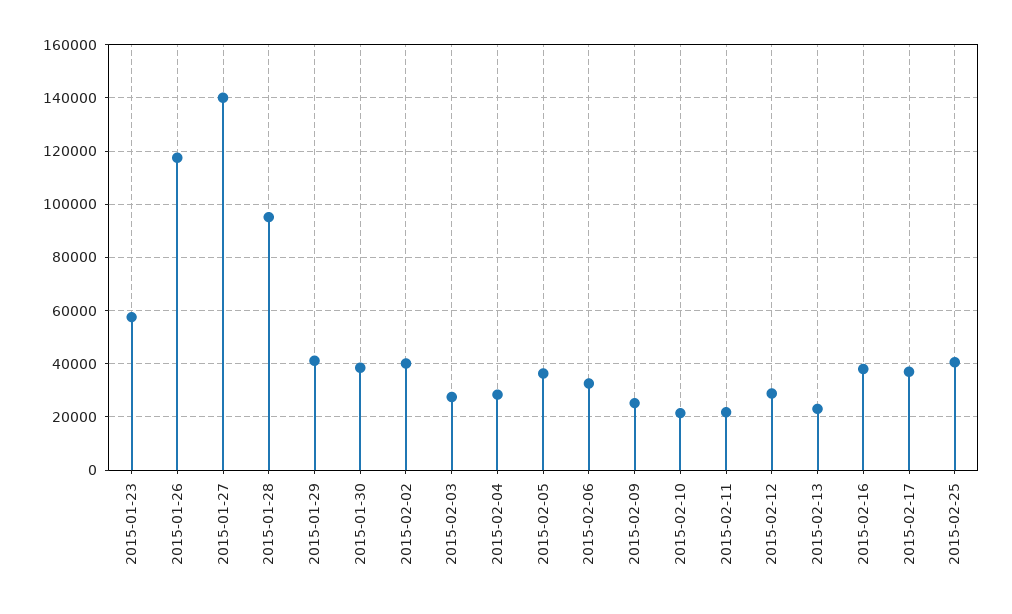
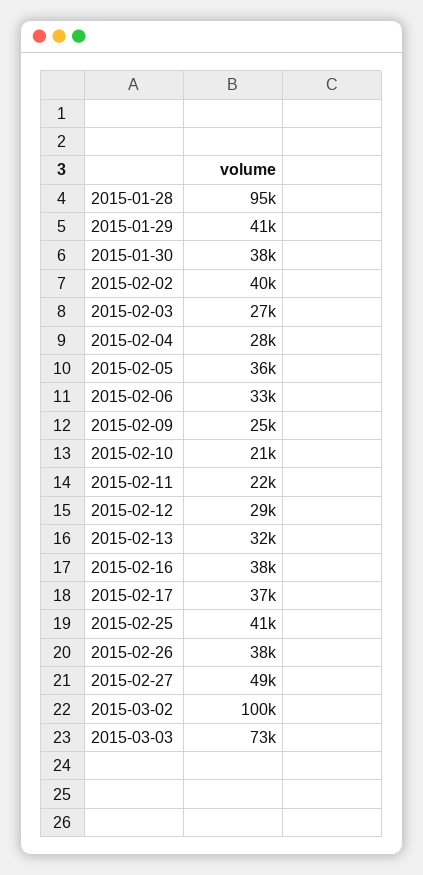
2015-01-23: 57500 -> none
2015-01-26: 117500 -> none
2015-01-27: 140000 -> none
2015-02-13: 22500 -> 32000
2015-02-26: none -> 38000
2015-02-27: none -> 49000
2015-03-02: none -> 100000
2015-03-03: none -> 73000

